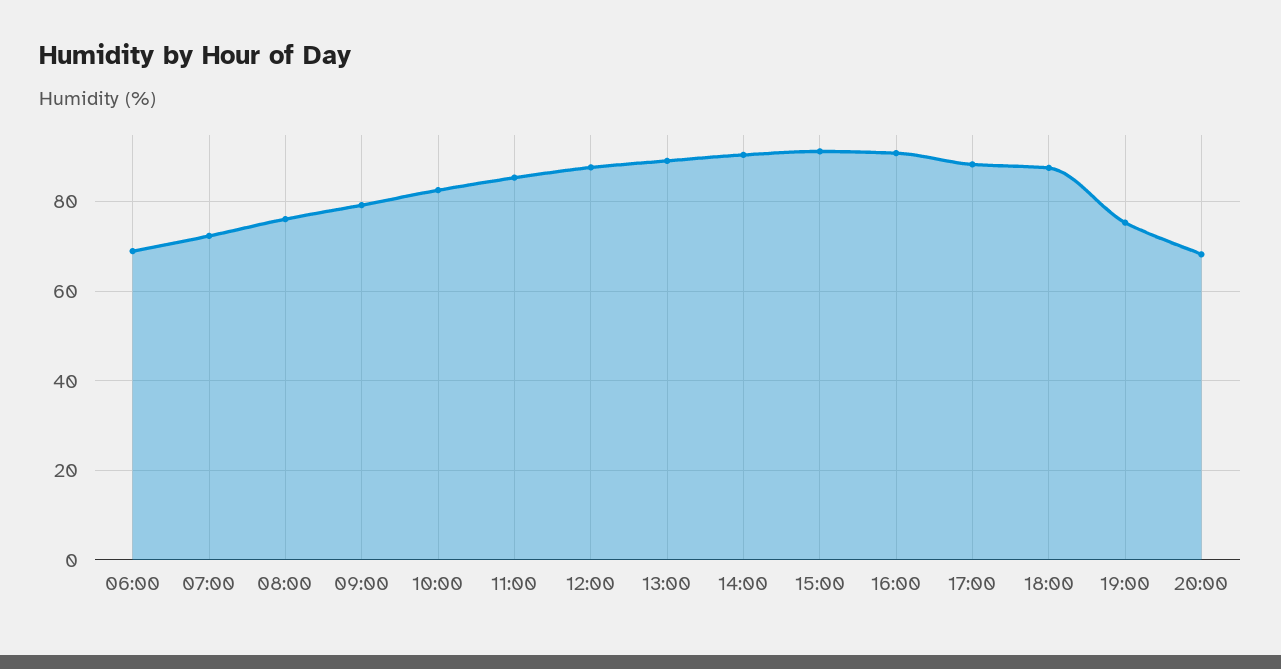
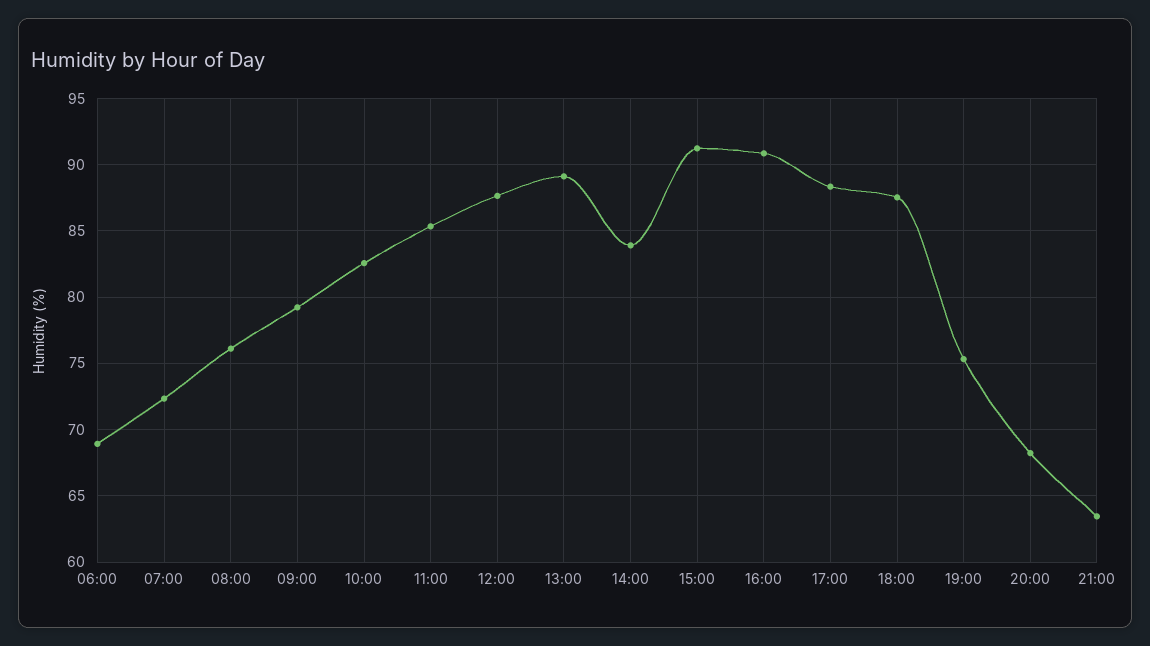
14:00: 90 -> 84
21:00: none -> 63.5

